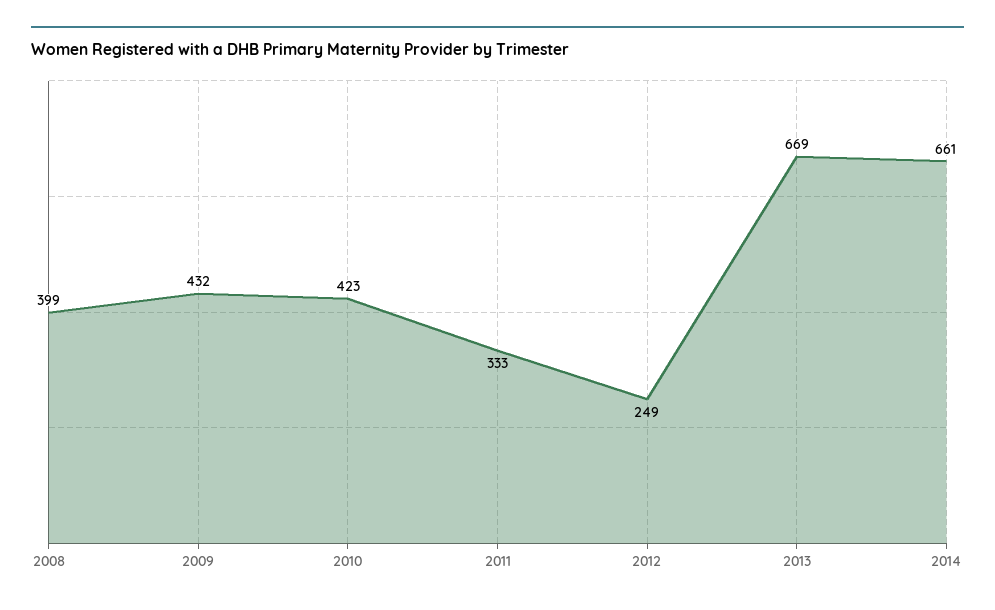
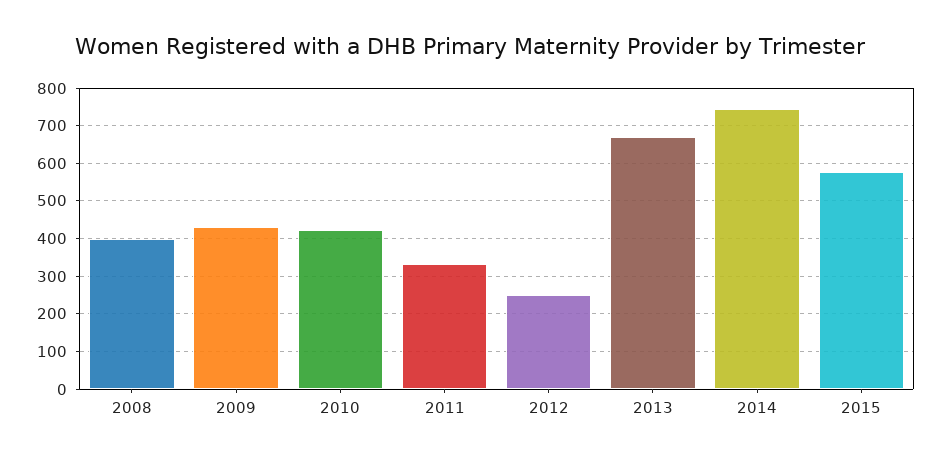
2014: 661 -> 740
2015: none -> 580

